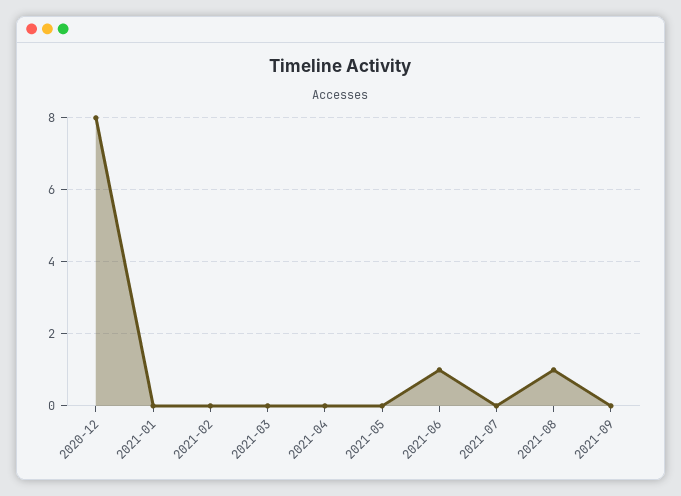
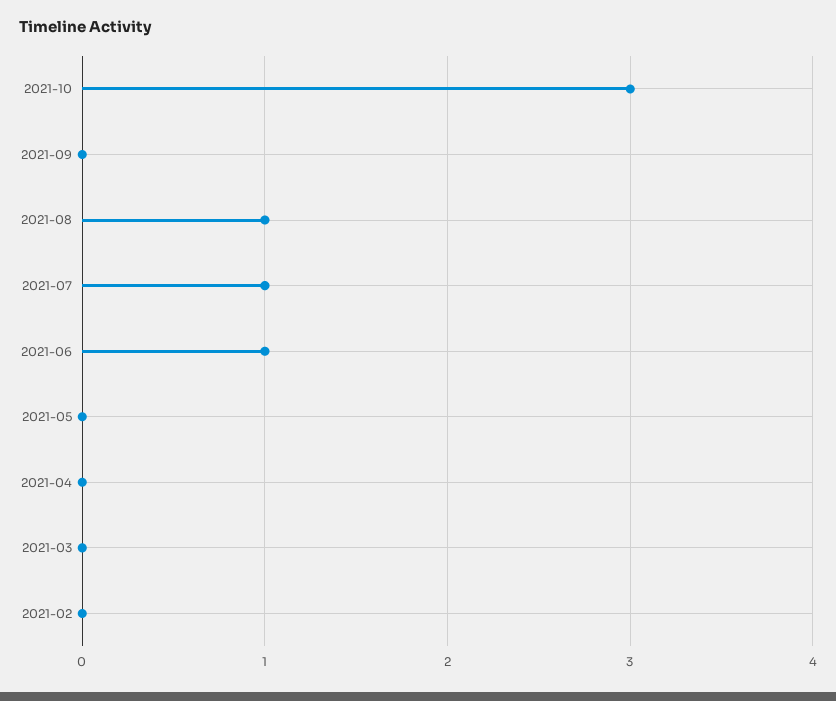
2020-12: 8 -> none
2021-01: 0 -> none
2021-07: 0 -> 1
2021-10: none -> 3

